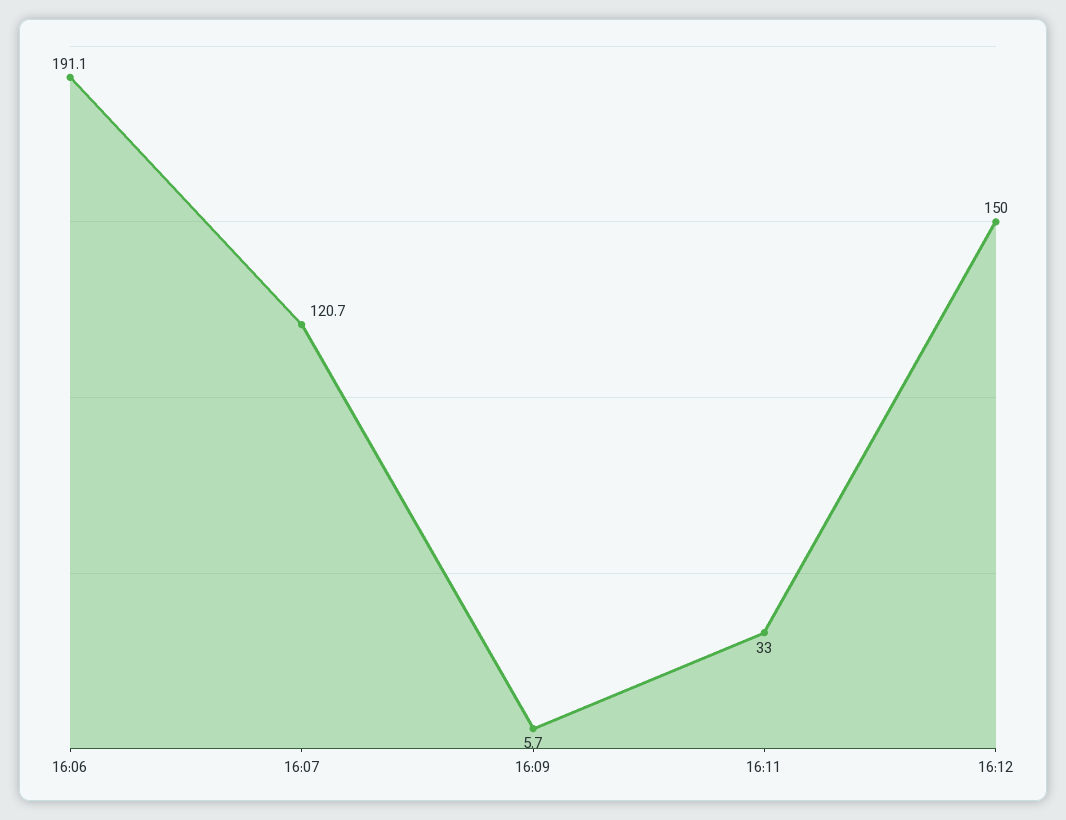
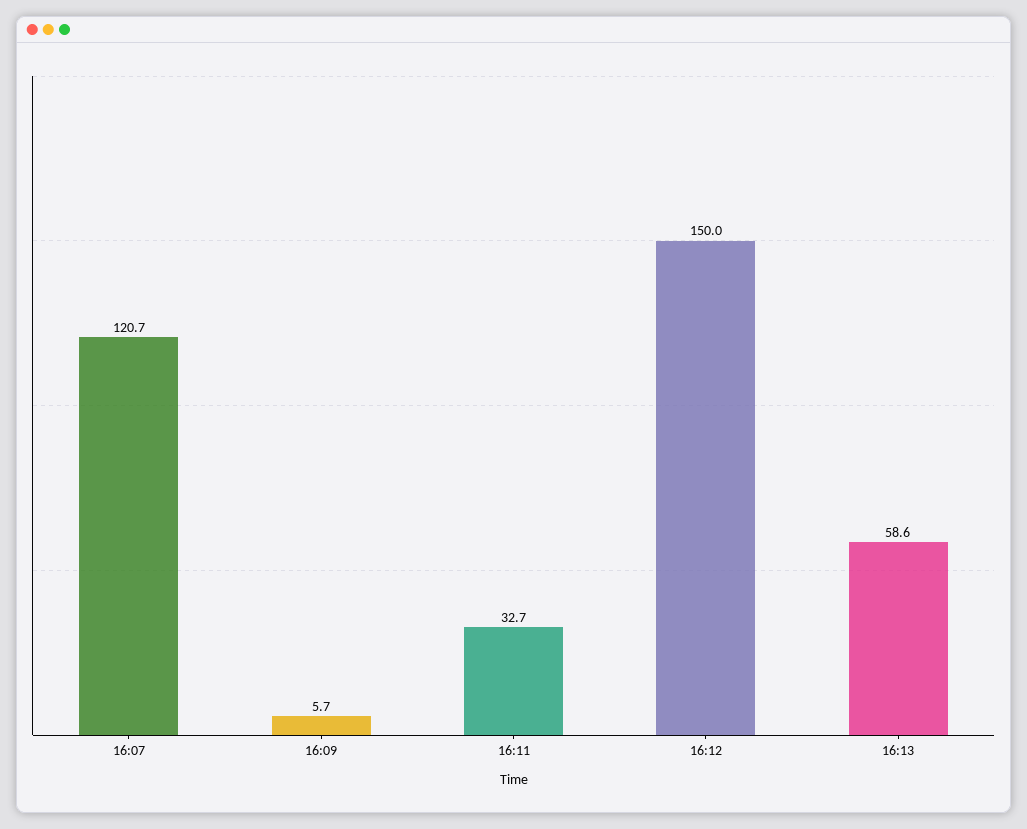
16:06: 191.1 -> none
16:11: 33 -> 32.7
16:13: none -> 58.6

